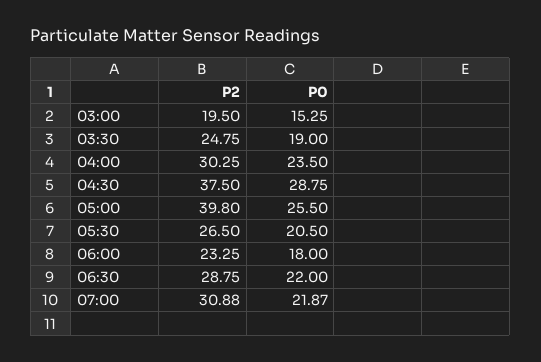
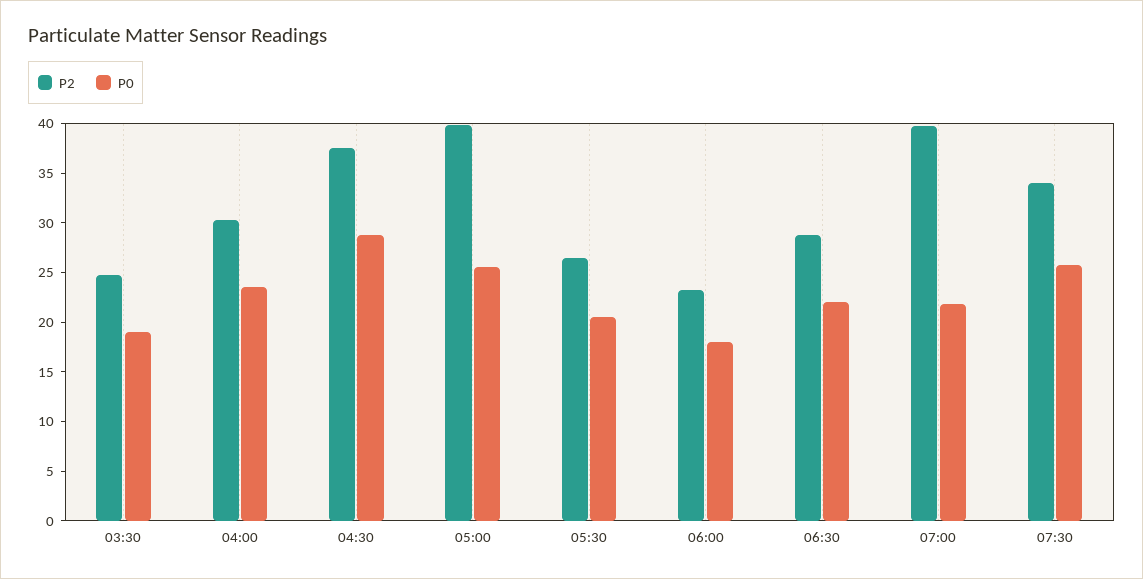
P2, 03:00: 19.5 -> none
P0, 03:00: 15.25 -> none
P2, 07:00: 30.88 -> 40
P2, 07:30: none -> 34
P0, 07:30: none -> 26

